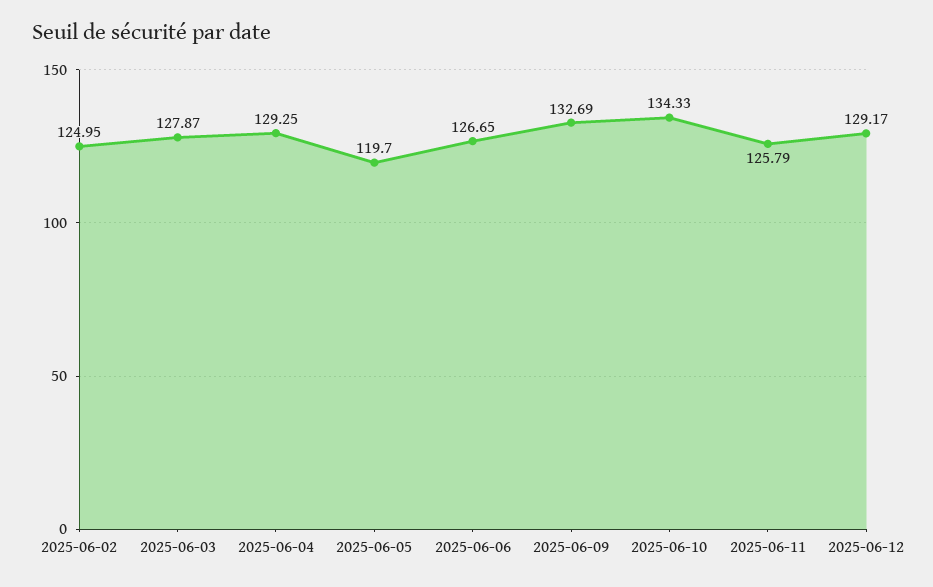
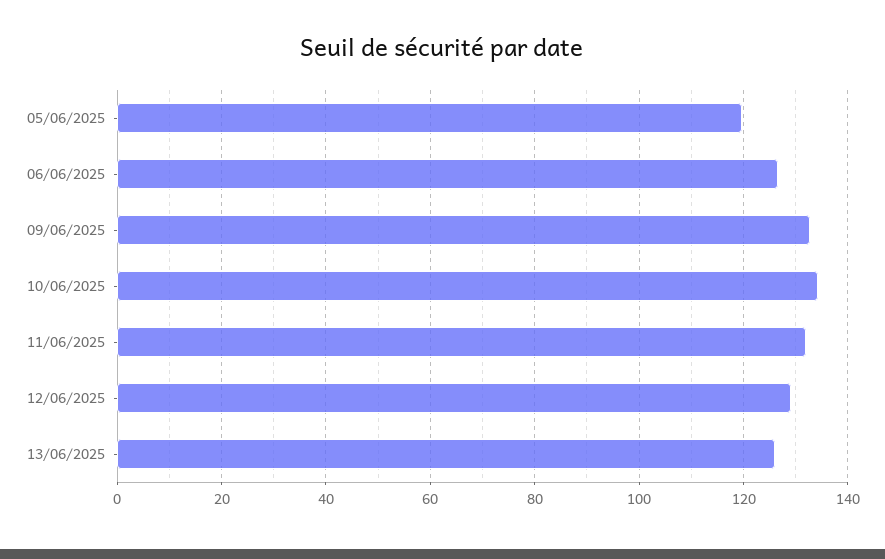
2025-06-02: 124.95 -> none
2025-06-03: 127.87 -> none
2025-06-04: 129.25 -> none
2025-06-11: 125.79 -> 132
13/06/2025: none -> 126

